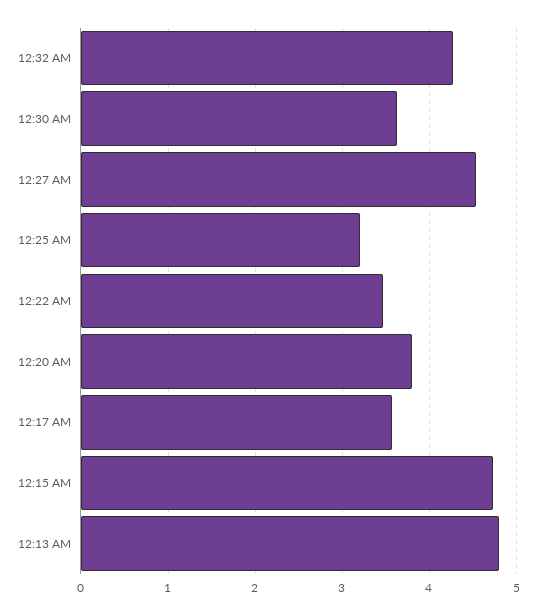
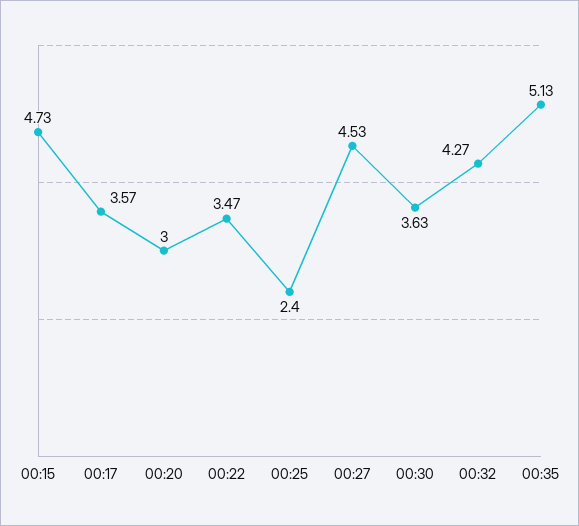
12:25 AM: 3.2 -> 2.4
12:20 AM: 3.8 -> 3
12:13 AM: 4.8 -> none
00:35: none -> 5.13

